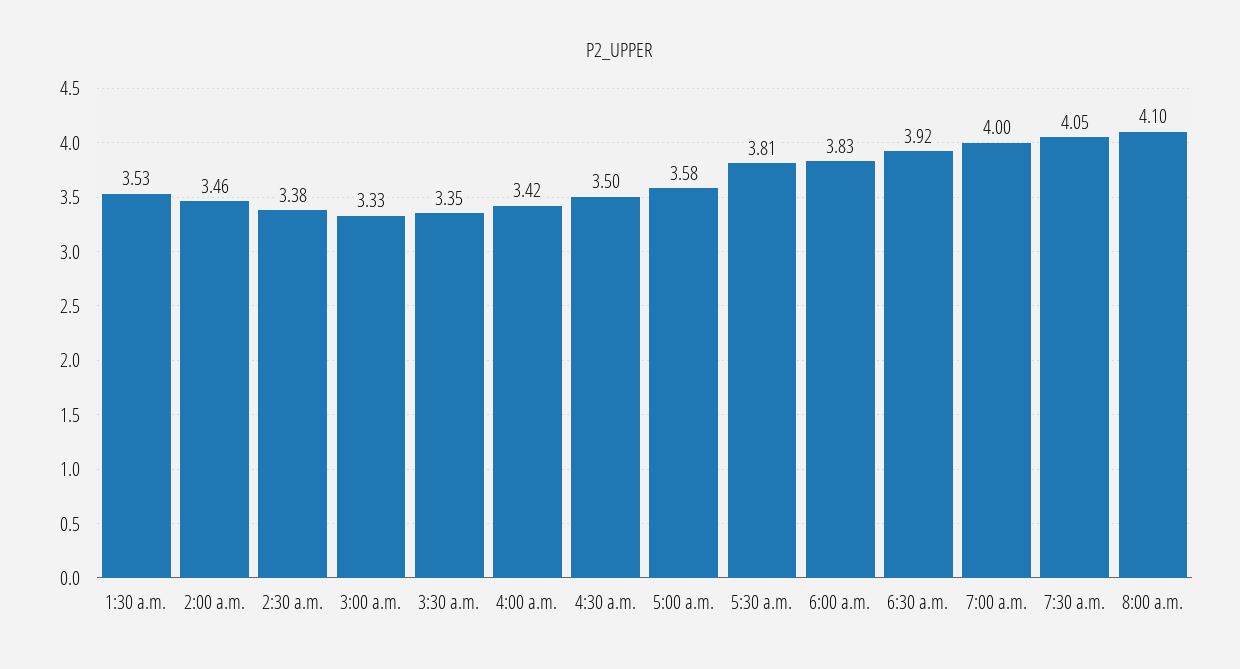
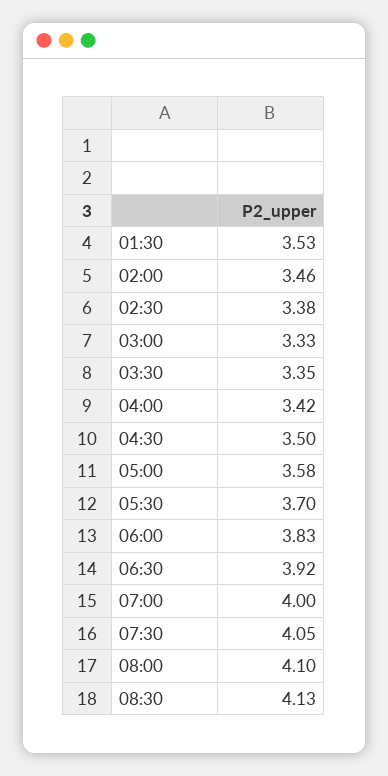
5:30 a.m.: 3.81 -> 3.7
08:30: none -> 4.13

